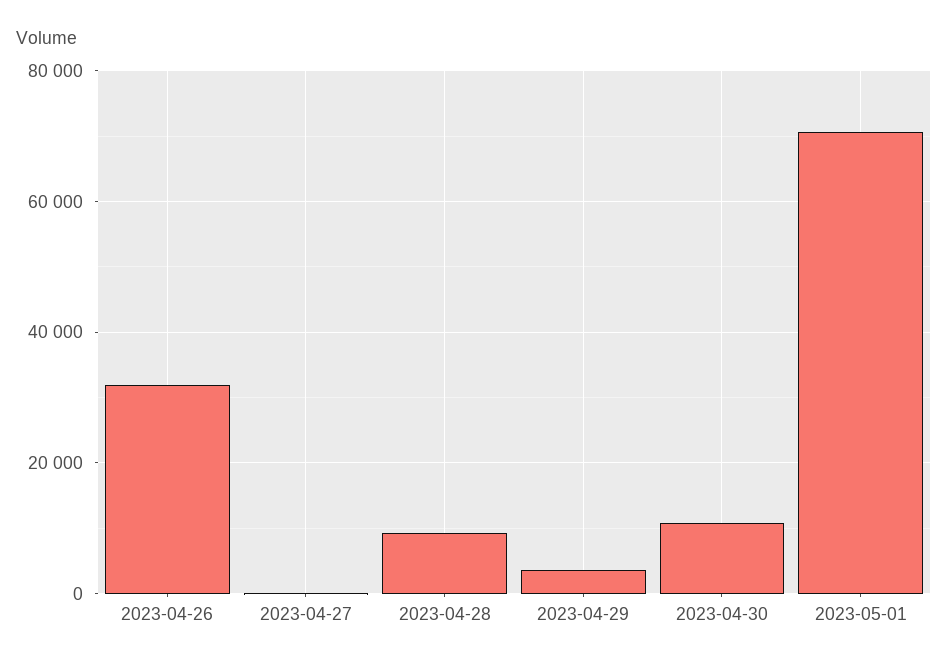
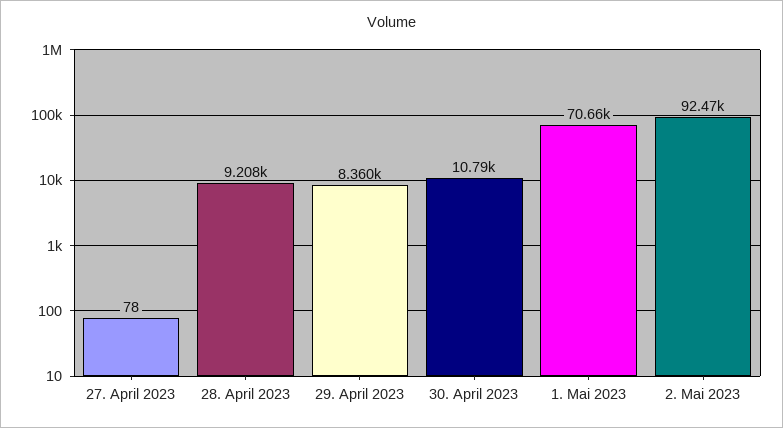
2023-04-26: 32000 -> none
2023-04-29: 4000 -> 8360
2. Mai 2023: none -> 92470

